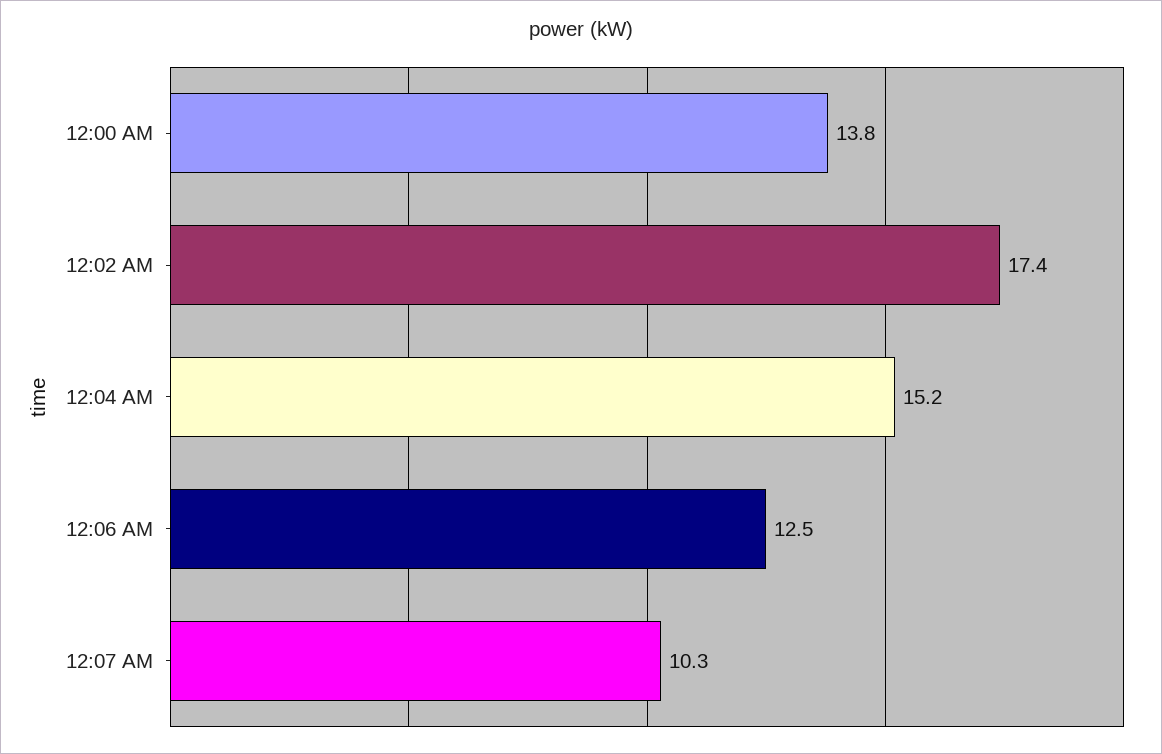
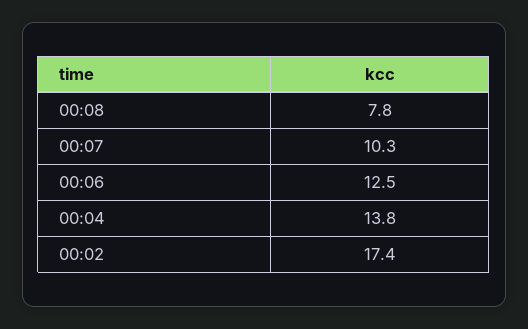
12:00 AM: 13.8 -> none
12:04 AM: 15.2 -> 13.8
00:08: none -> 7.8

